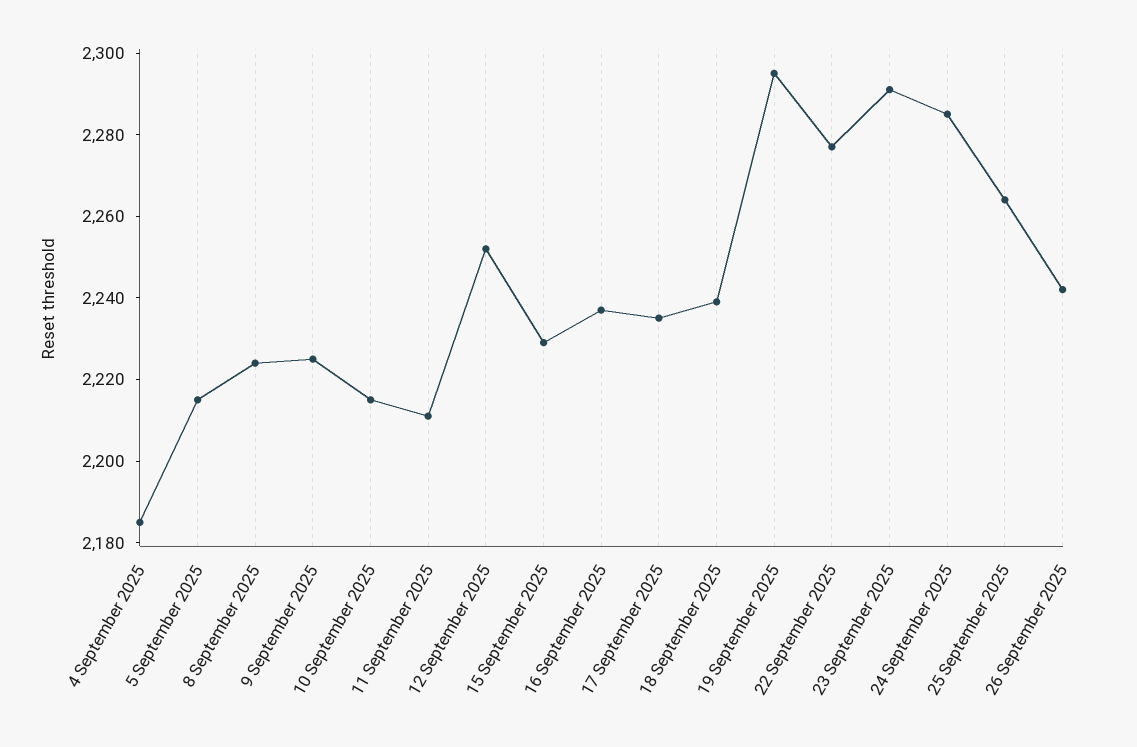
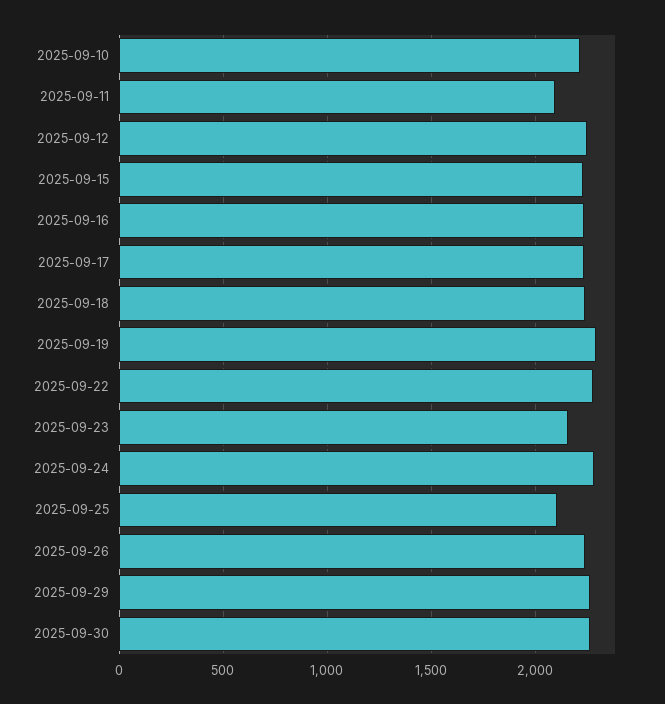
4 September 2025: 2185 -> none
5 September 2025: 2215 -> none
8 September 2025: 2225 -> none
9 September 2025: 2225 -> none
11 September 2025: 2210 -> 2100
23 September 2025: 2290 -> 2150
25 September 2025: 2265 -> 2100
2025-09-29: none -> 2250
2025-09-30: none -> 2250

